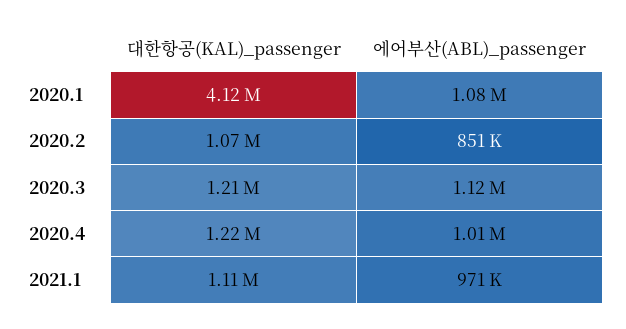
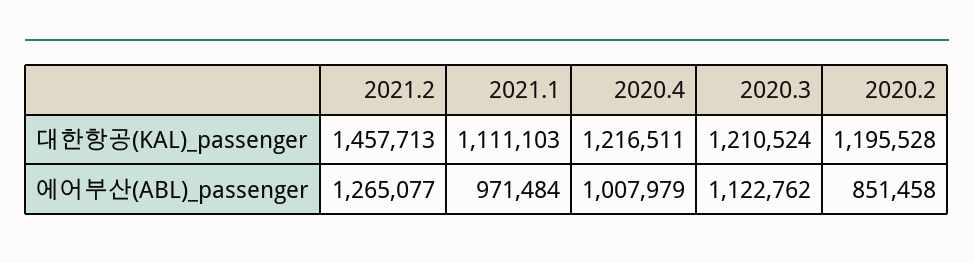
대한항공(KAL)_passenger, 2020.1: 4120000 -> none
에어부산(ABL)_passenger, 2020.1: 1080000 -> none
대한항공(KAL)_passenger, 2020.2: 1070000 -> 1195528
대한항공(KAL)_passenger, 2021.2: none -> 1457713
에어부산(ABL)_passenger, 2021.2: none -> 1265077

